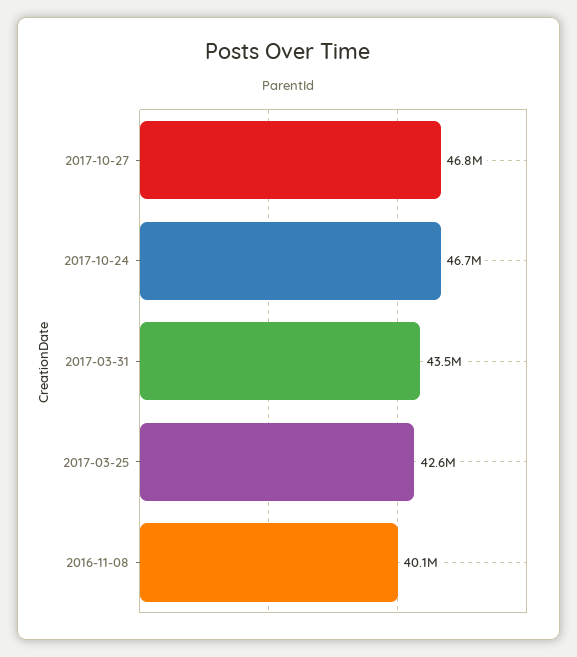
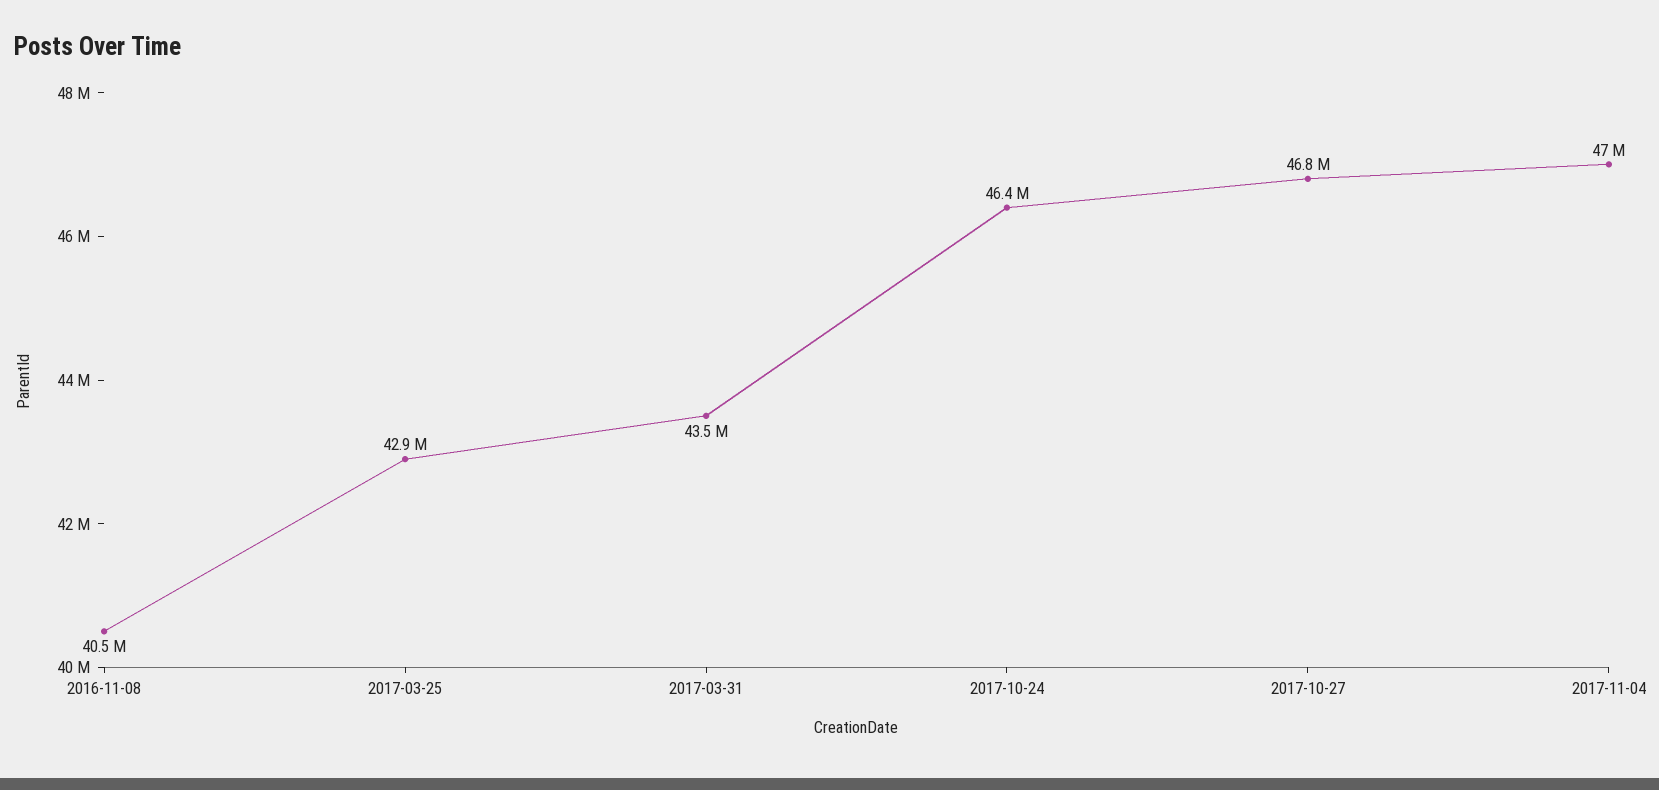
2017-10-24: 46700000 -> 46400000
2017-03-25: 42600000 -> 42900000
2016-11-08: 40100000 -> 40500000
2017-11-04: none -> 47000000

